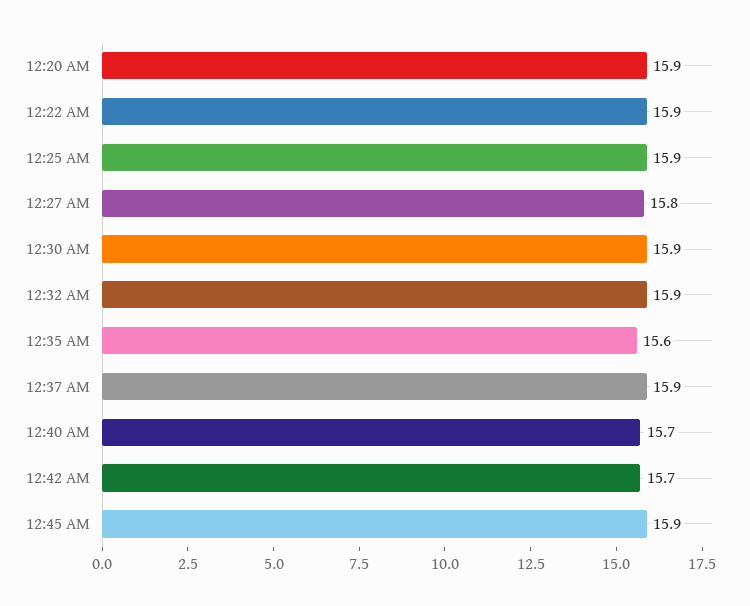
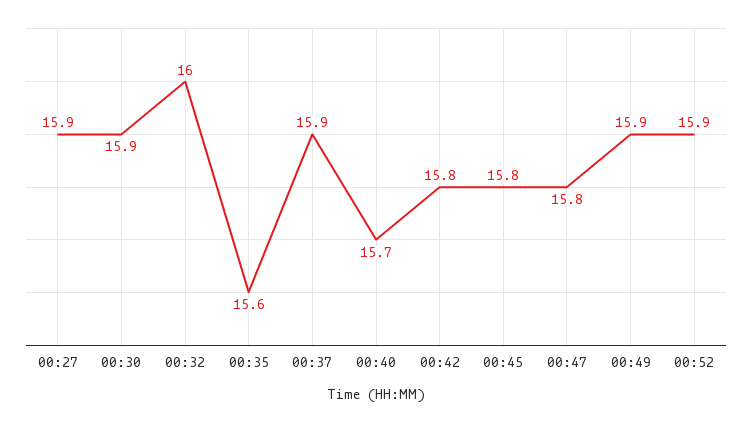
12:20 AM: 15.9 -> none
12:22 AM: 15.9 -> none
12:25 AM: 15.9 -> none
12:27 AM: 15.8 -> 15.9
12:32 AM: 15.9 -> 16
12:42 AM: 15.7 -> 15.8
12:45 AM: 15.9 -> 15.8
00:47: none -> 15.8
00:49: none -> 15.9
00:52: none -> 15.9

